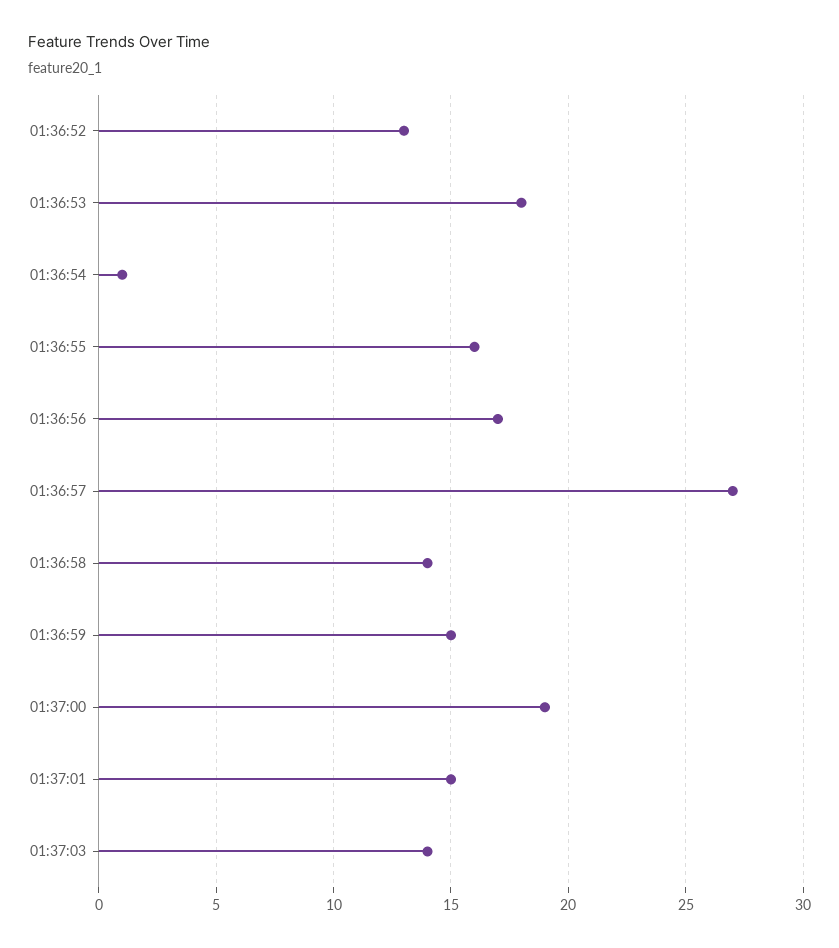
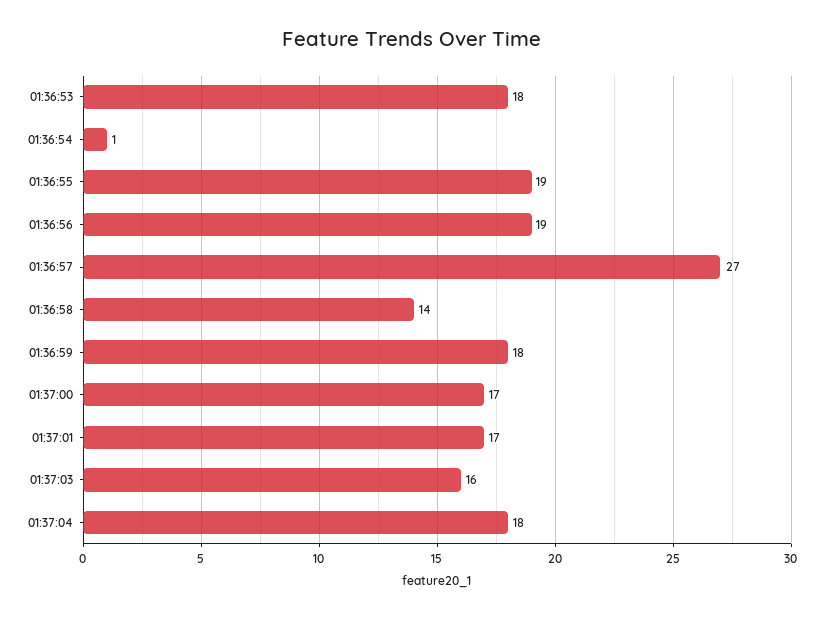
01:36:52: 13 -> none
01:36:55: 16 -> 19
01:36:56: 17 -> 19
01:36:59: 15 -> 18
01:37:00: 19 -> 17
01:37:01: 15 -> 17
01:37:03: 14 -> 16
01:37:04: none -> 18

